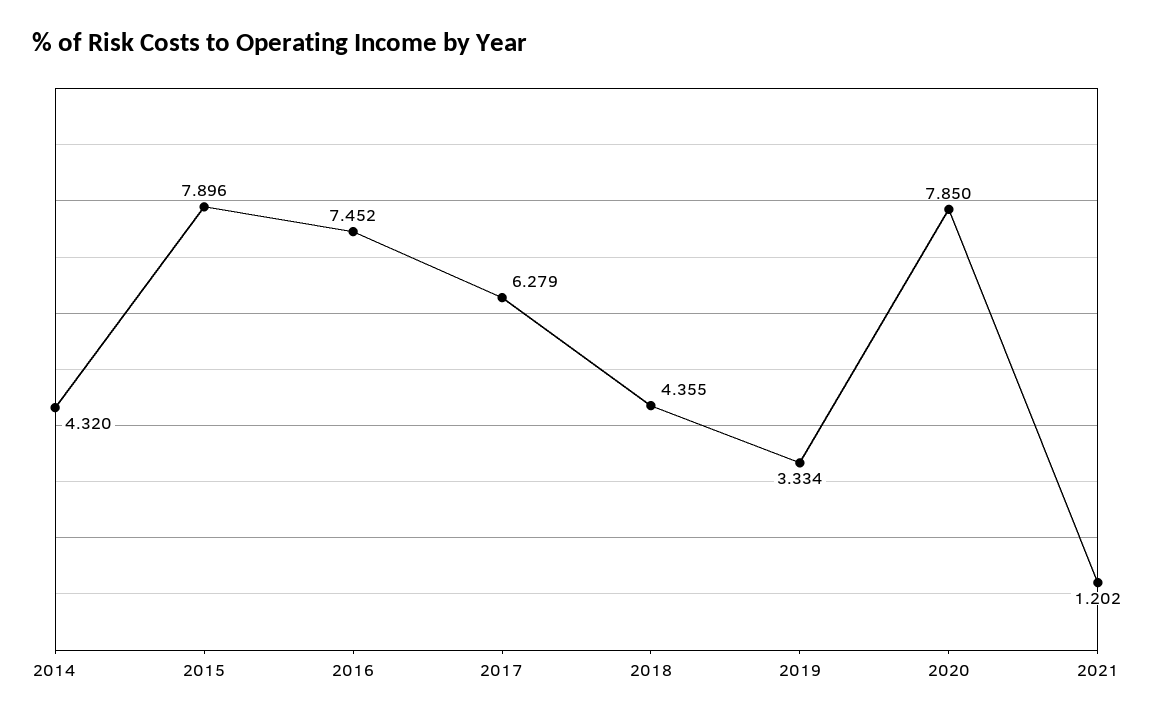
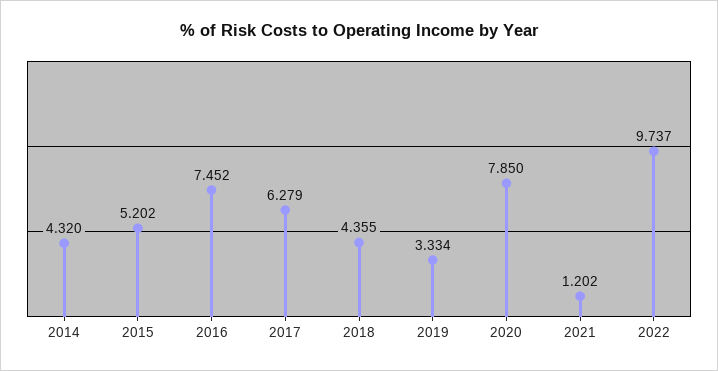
2015: 7.896 -> 5.202
2022: none -> 9.737

